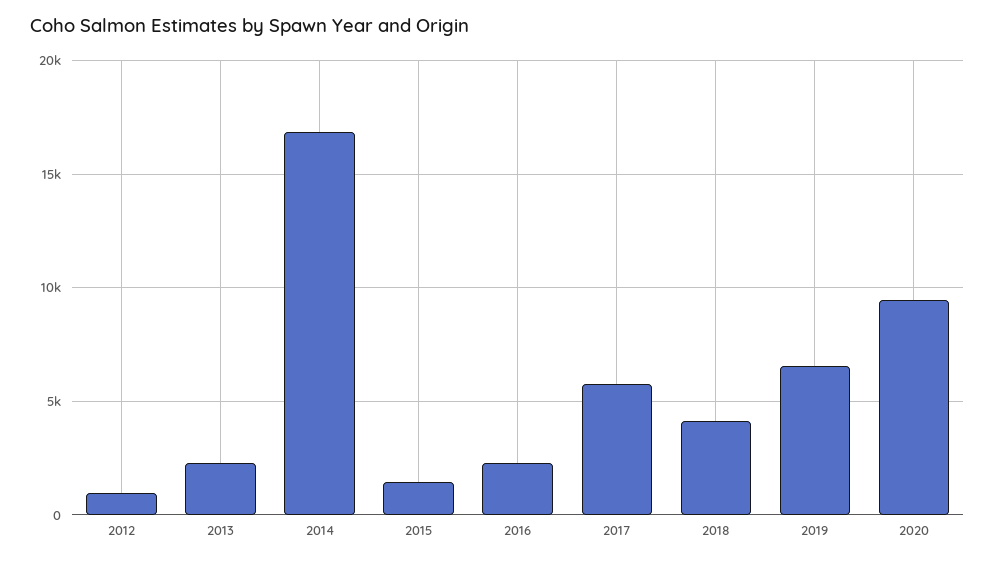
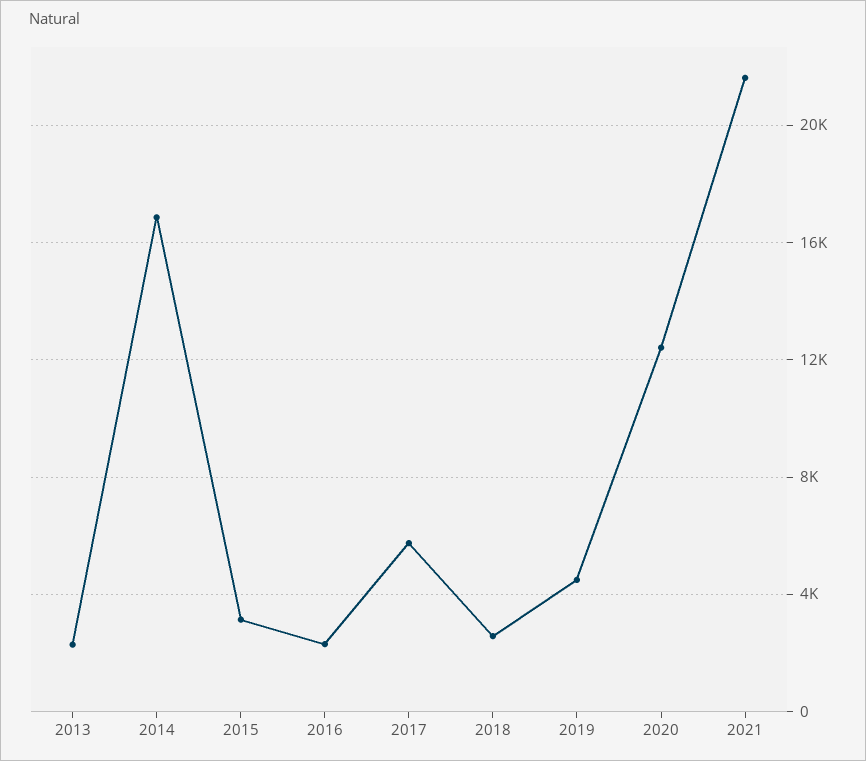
2012: 1000 -> none
2015: 1500 -> 3000
2018: 4000 -> 2500
2019: 6500 -> 4500
2020: 9500 -> 12500
2021: none -> 21500

